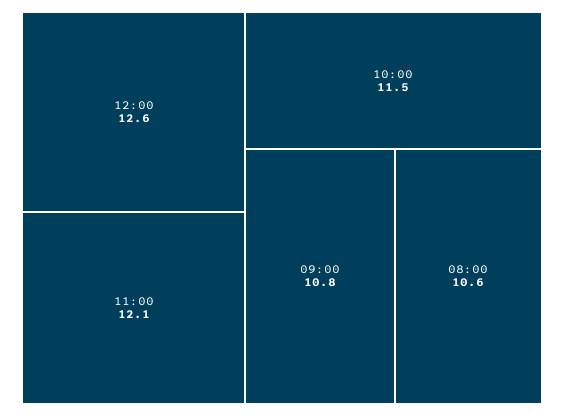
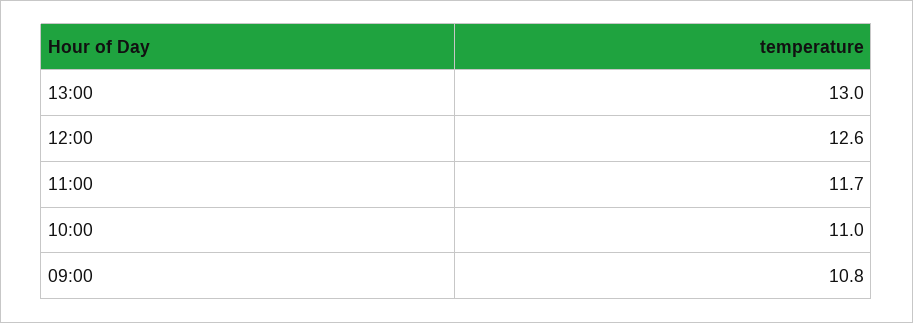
11:00: 12.1 -> 11.7
10:00: 11.5 -> 11
08:00: 10.6 -> none
13:00: none -> 13

